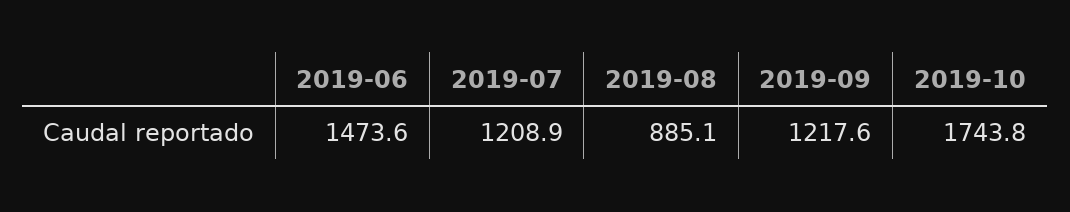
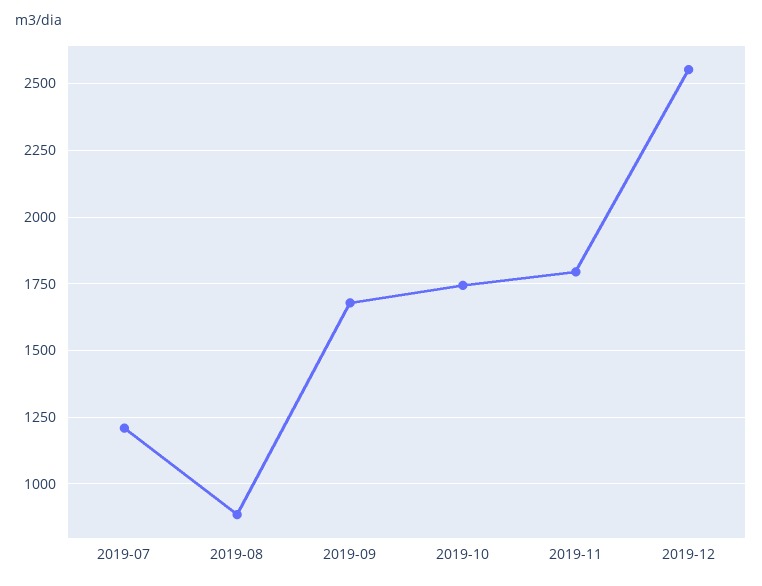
2019-06: 1473.6 -> none
2019-09: 1217.6 -> 1675
2019-11: none -> 1800
2019-12: none -> 2550

